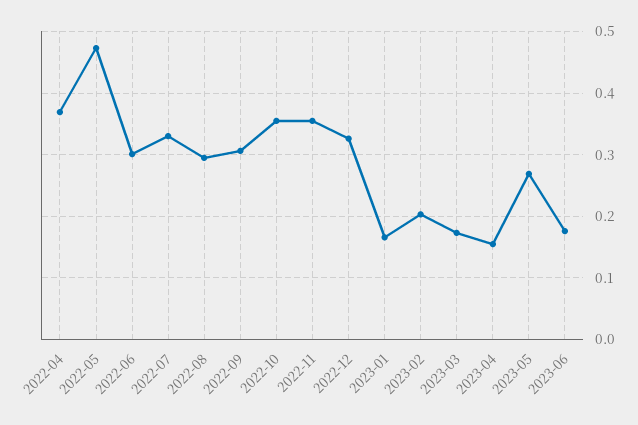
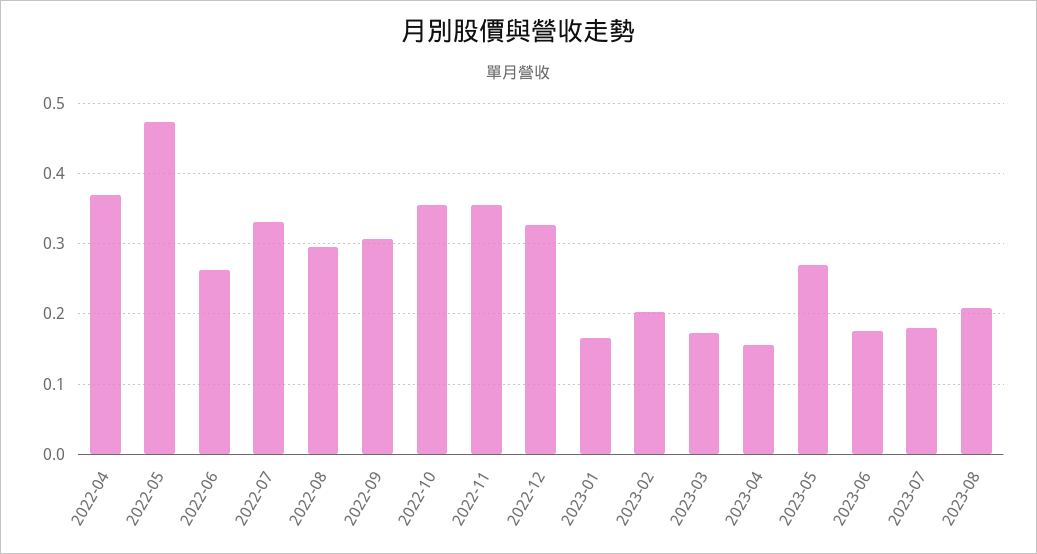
2022-06: 0.3 -> 0.26
2023-07: none -> 0.18
2023-08: none -> 0.21

